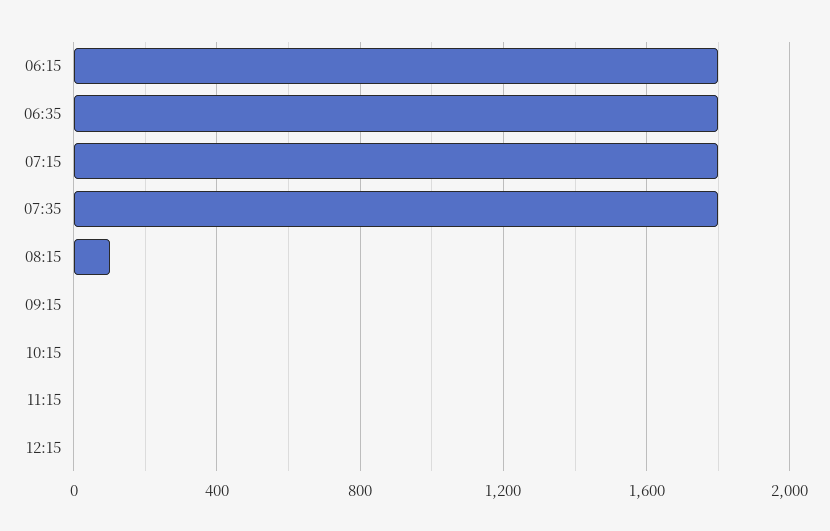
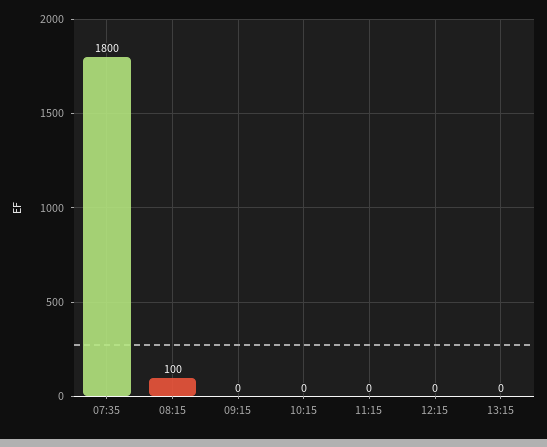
06:15: 1800 -> none
06:35: 1800 -> none
07:15: 1800 -> none
13:15: none -> 0

